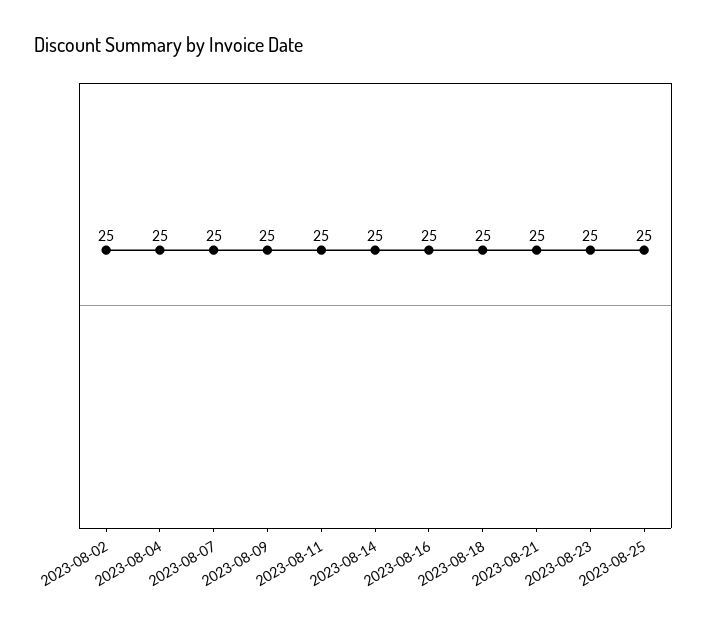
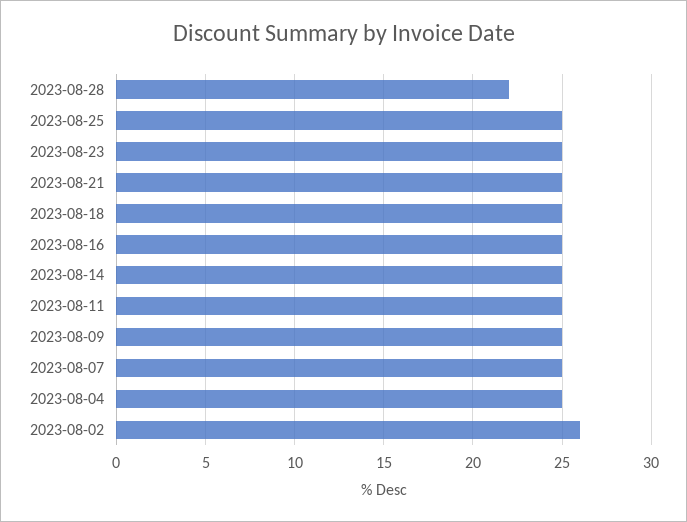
2023-08-02: 25 -> 26
2023-08-28: none -> 22

